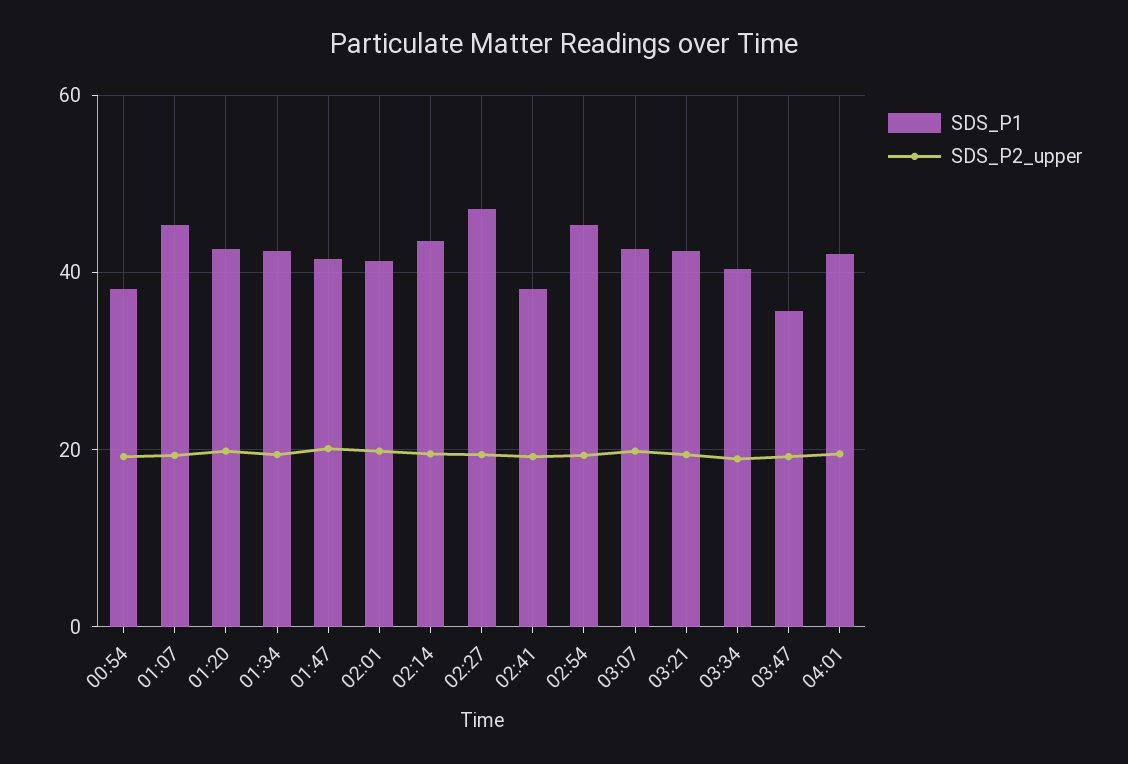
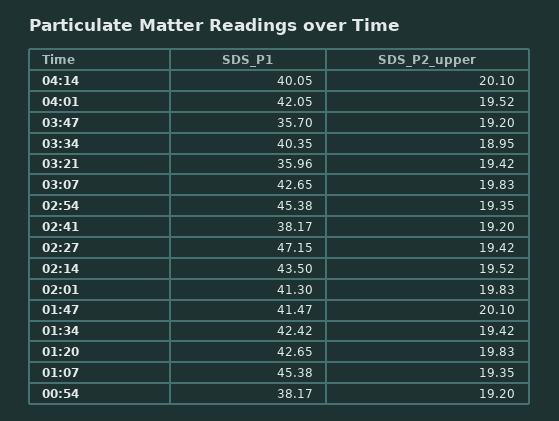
SDS_P1, 03:21: 42 -> 35.96
SDS_P1, 04:14: none -> 40.05
SDS_P2_upper, 04:14: none -> 20.1

